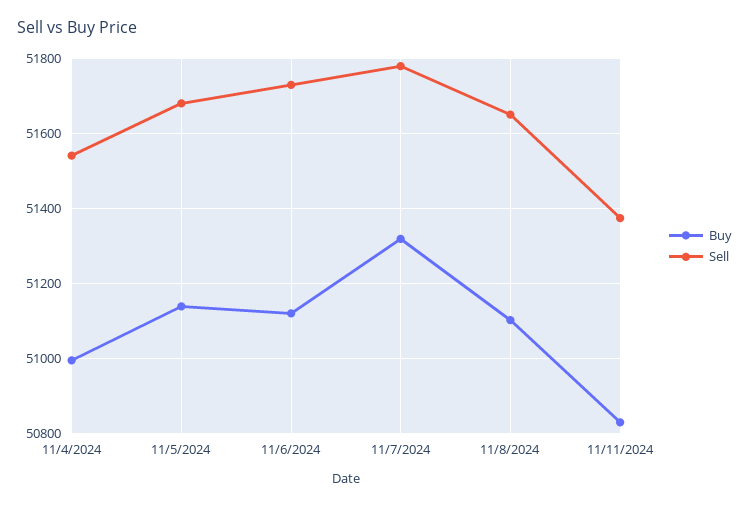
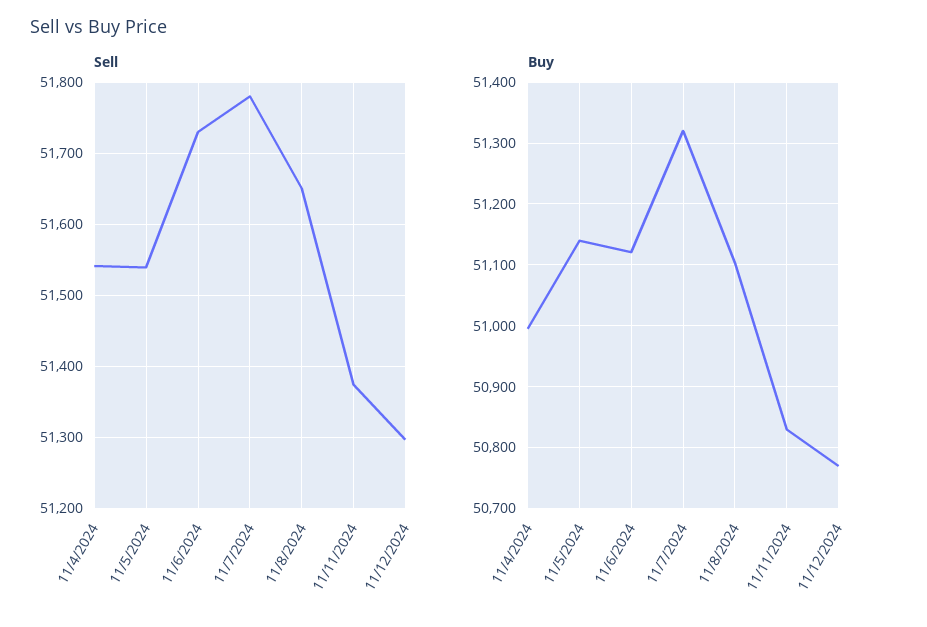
Sell, 11/5/2024: 51680 -> 51540
Sell, 11/12/2024: none -> 51300
Buy, 11/12/2024: none -> 50770

